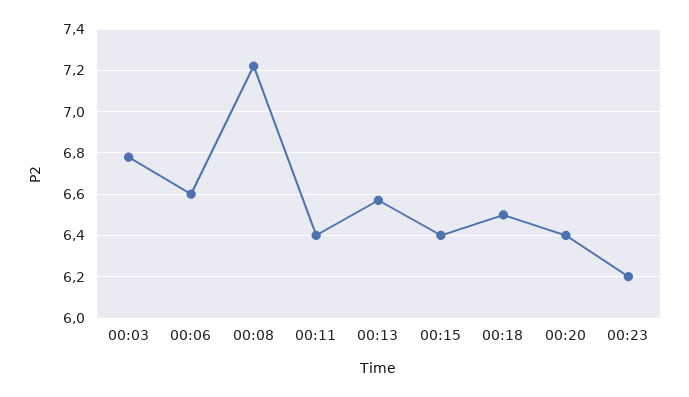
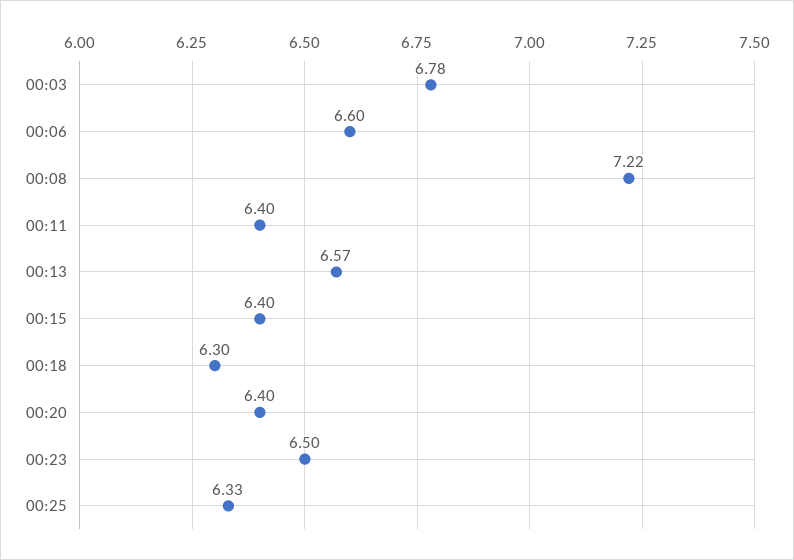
00:18: 6.5 -> 6.3
00:23: 6.2 -> 6.5
00:25: none -> 6.33

